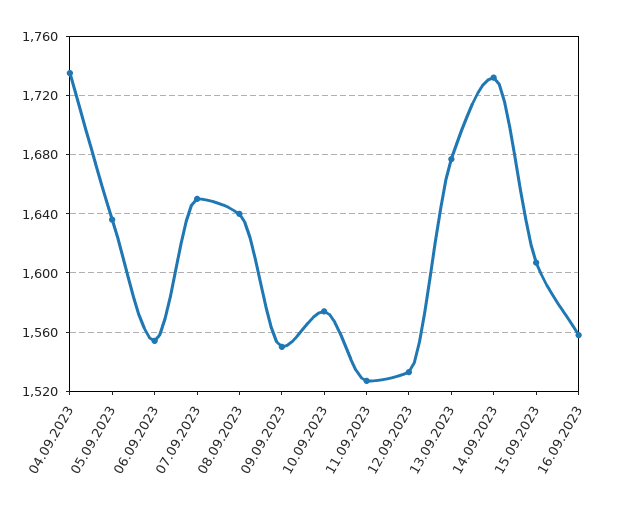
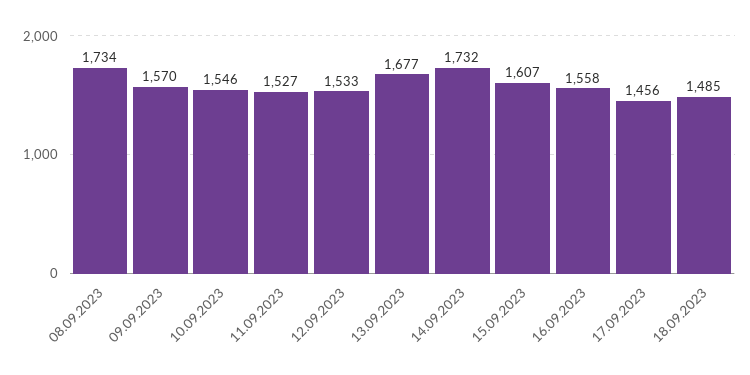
04.09.2023: 1735 -> none
05.09.2023: 1635 -> none
06.09.2023: 1555 -> none
07.09.2023: 1650 -> none
08.09.2023: 1640 -> 1734
09.09.2023: 1550 -> 1570
10.09.2023: 1575 -> 1546
17.09.2023: none -> 1456
18.09.2023: none -> 1485

